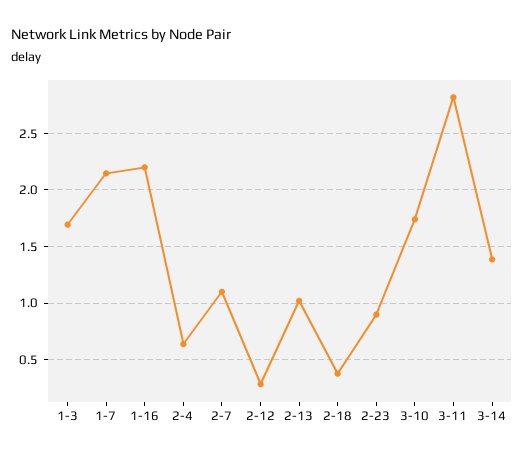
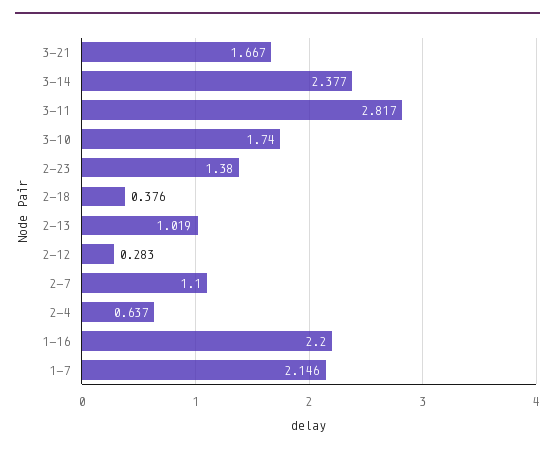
1-3: 1.7 -> none
2-23: 0.9 -> 1.38
3-14: 1.4 -> 2.377
3-21: none -> 1.667

